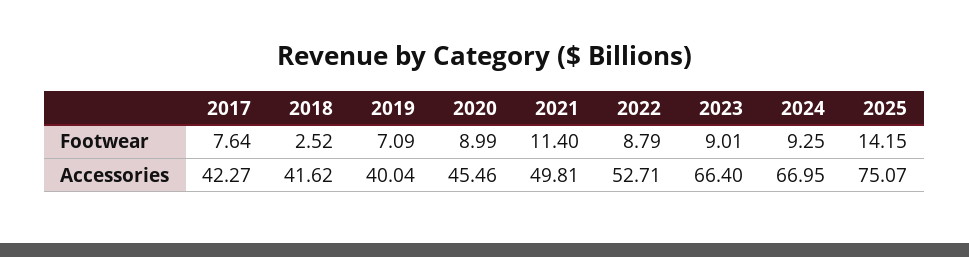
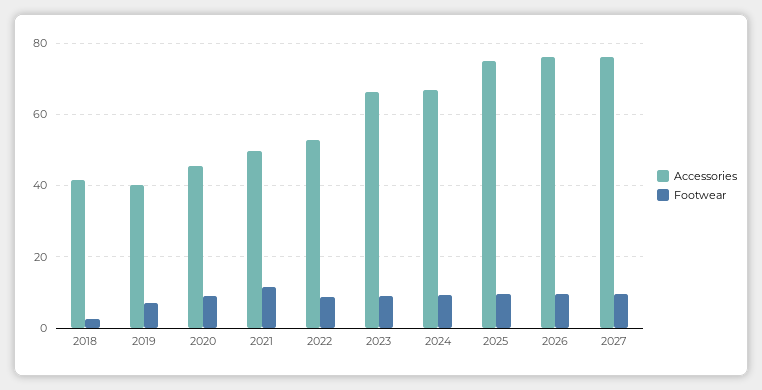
Footwear, 2017: 7.64 -> none
Footwear, 2025: 14.15 -> 10
Accessories, 2017: 42.27 -> none
Accessories, 2026: none -> 76
Footwear, 2026: none -> 10
Accessories, 2027: none -> 76
Footwear, 2027: none -> 10

